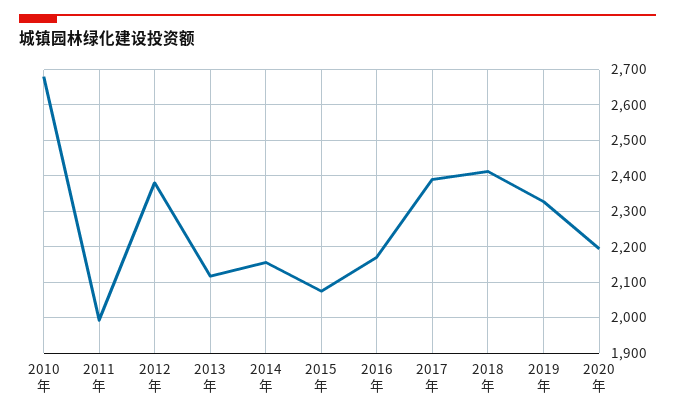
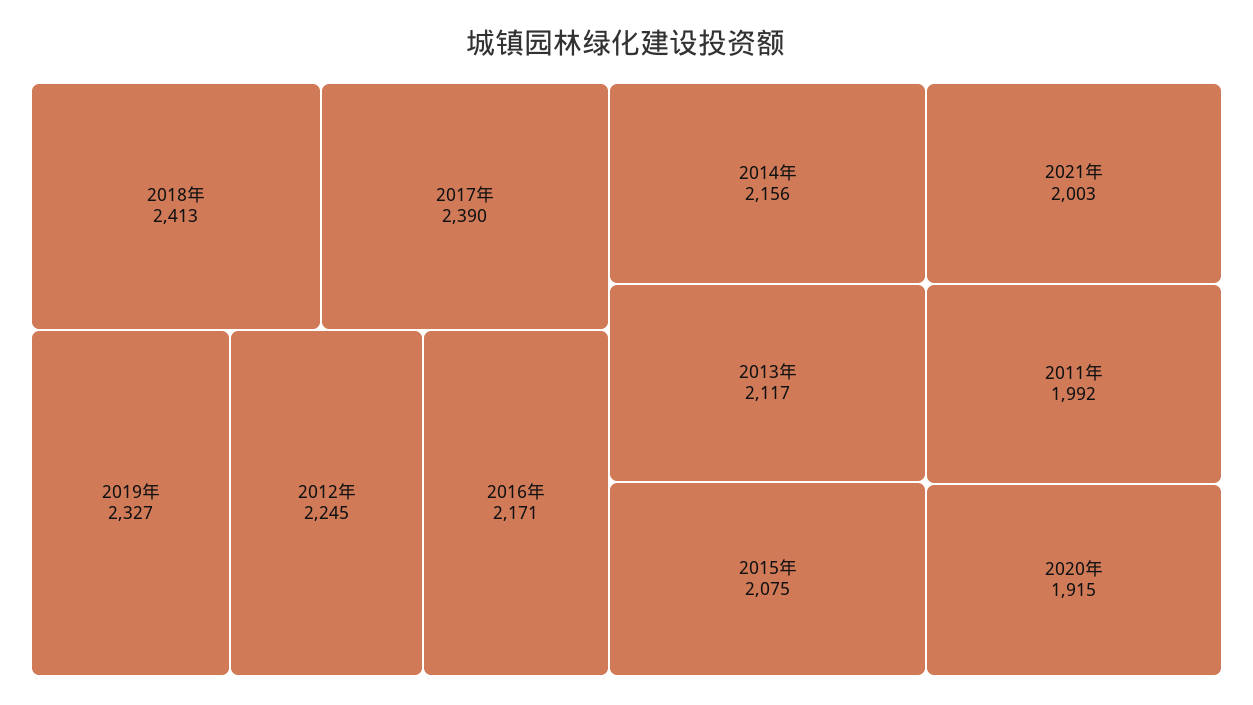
2010年: 2680 -> none
2012年: 2380 -> 2245
2020年: 2200 -> 1915
2021年: none -> 2003

